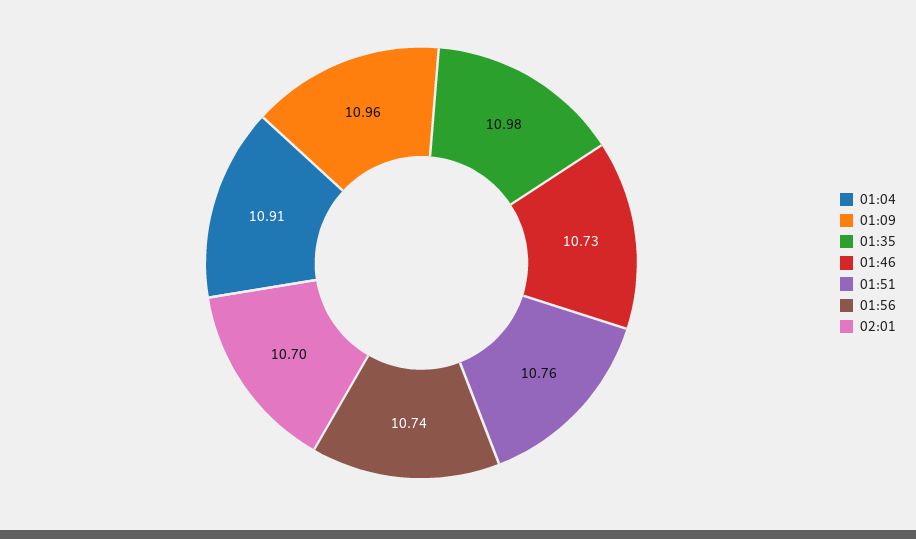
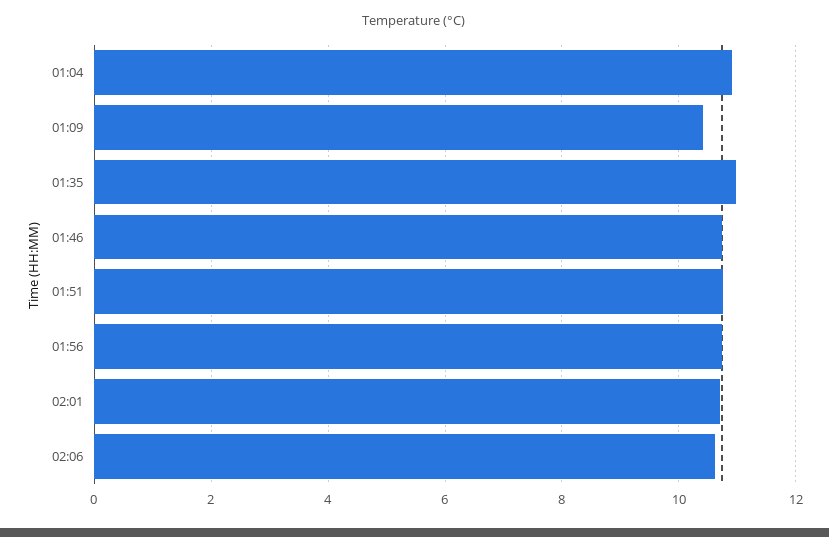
01:09: 10.96 -> 10.4
02:06: none -> 10.6

